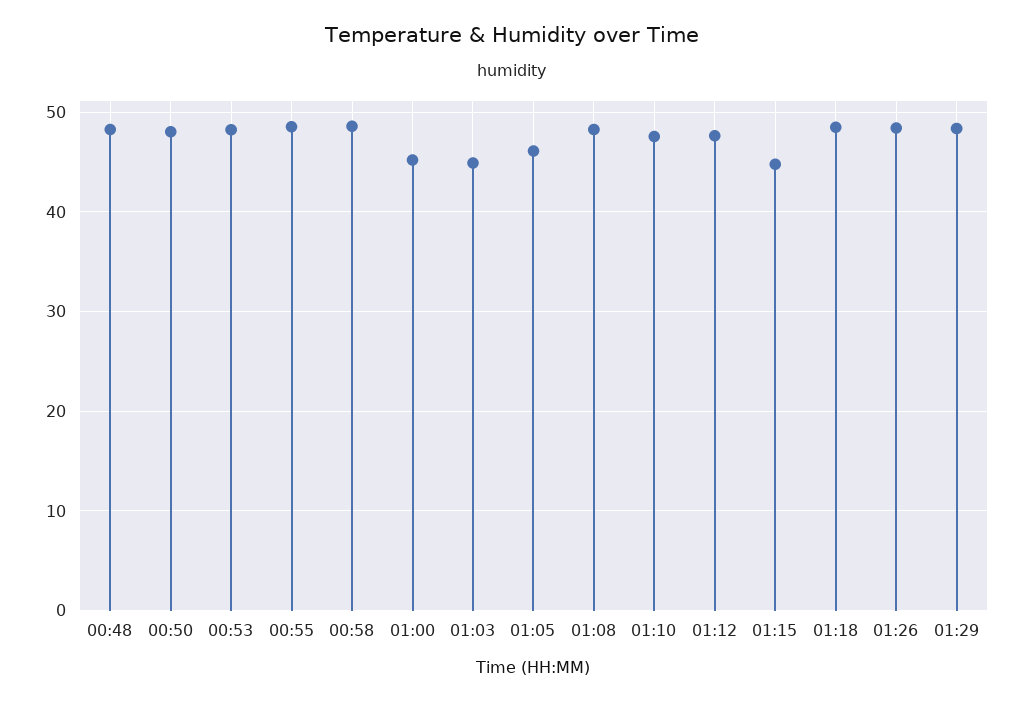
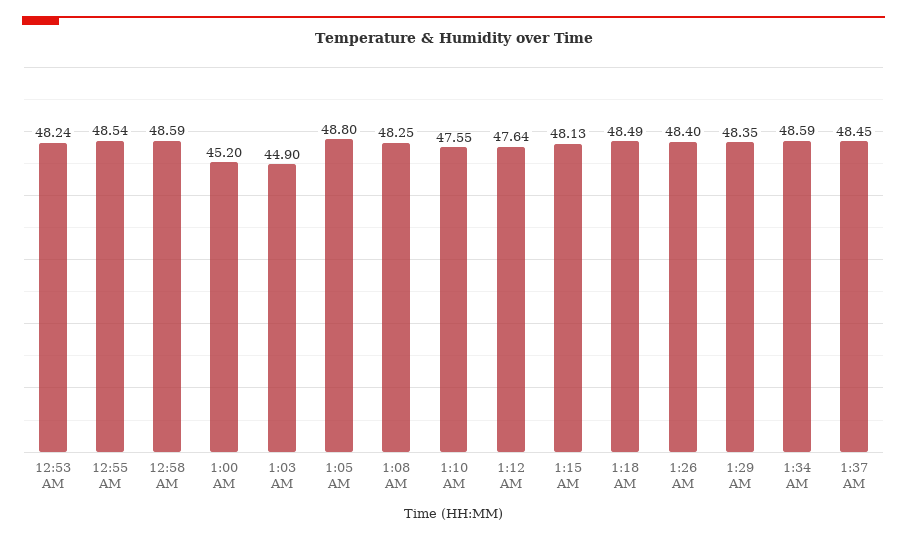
00:48: 48 -> none
00:50: 48 -> none
01:05: 46 -> 48.8
01:15: 45 -> 48.13
1:34 AM: none -> 48.59
1:37 AM: none -> 48.45

